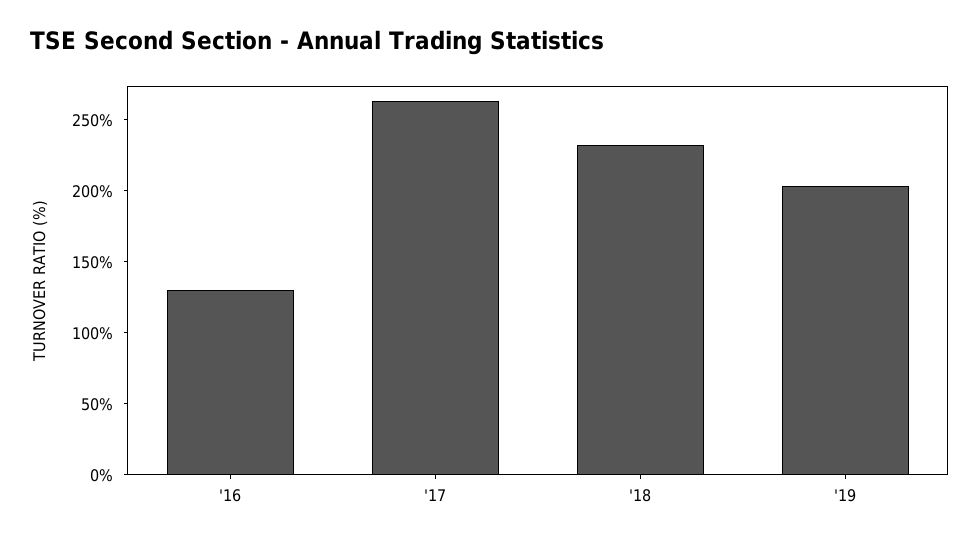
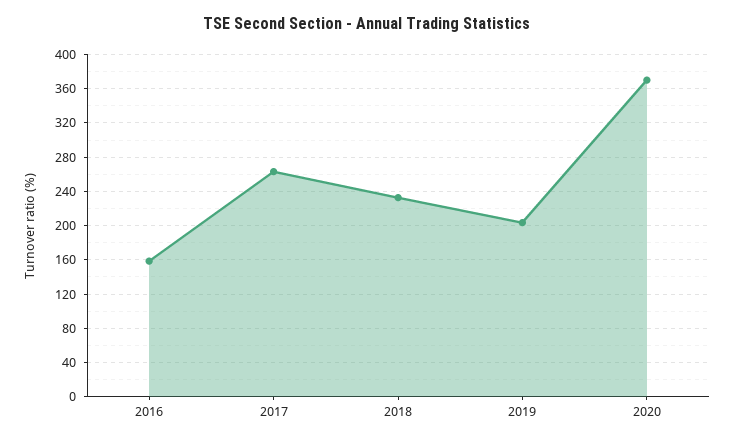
'16: 130 -> 160
2020: none -> 370

